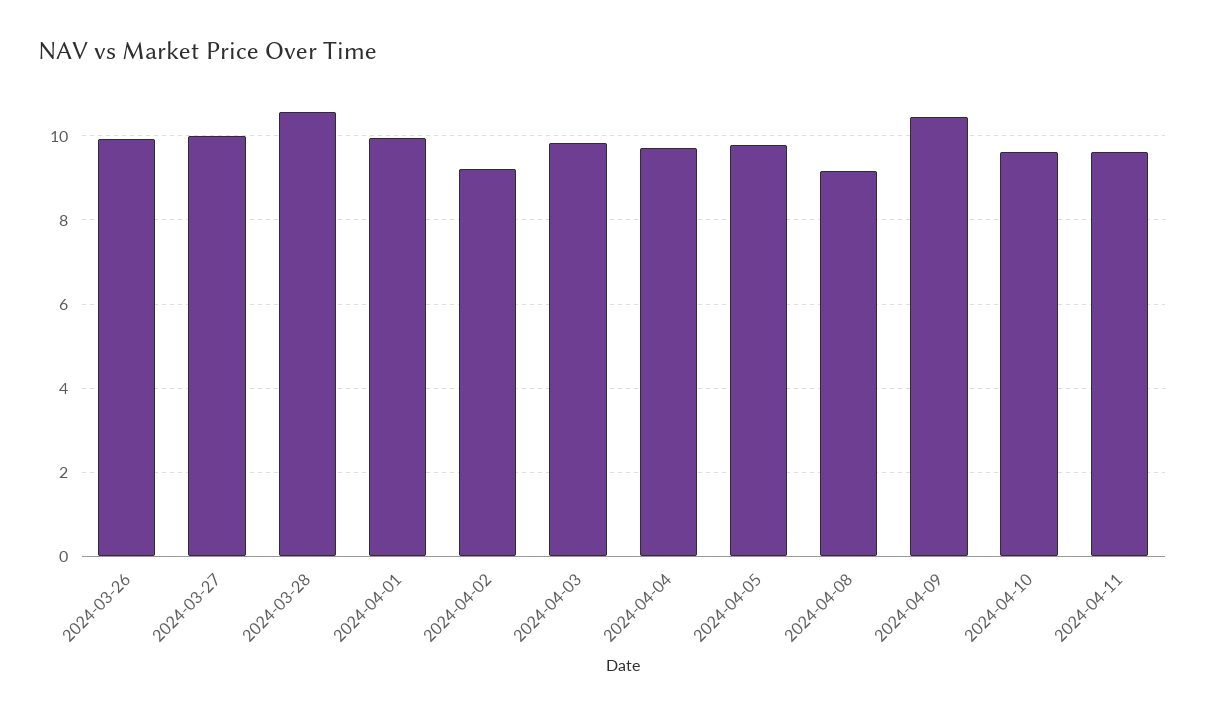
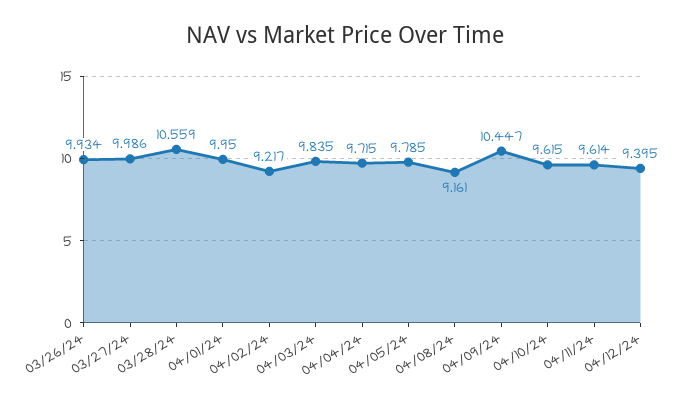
04/12/24: none -> 9.395

